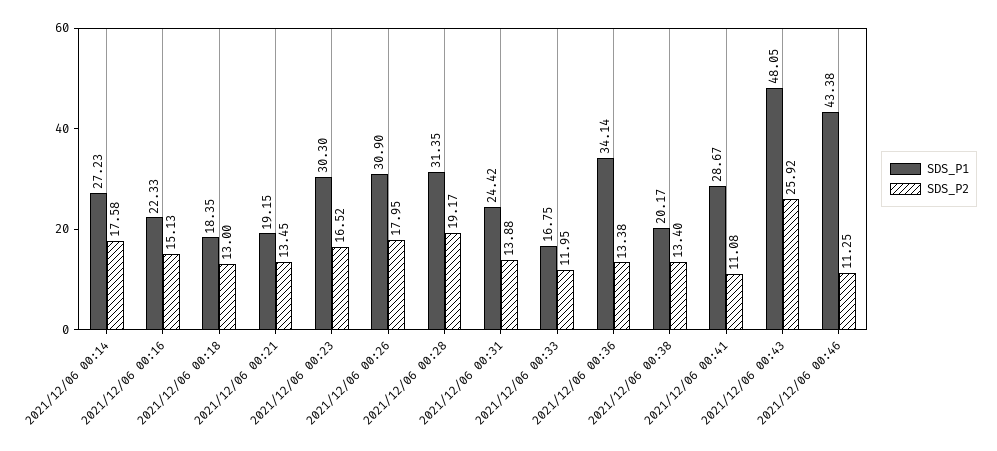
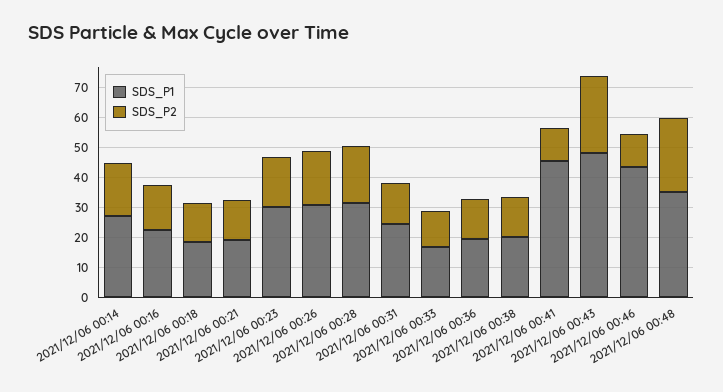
SDS_P1, 2021/12/06 00:36: 34.14 -> 20
SDS_P1, 2021/12/06 00:41: 28.67 -> 45
SDS_P1, 2021/12/06 00:48: none -> 35
SDS_P2, 2021/12/06 00:48: none -> 25

